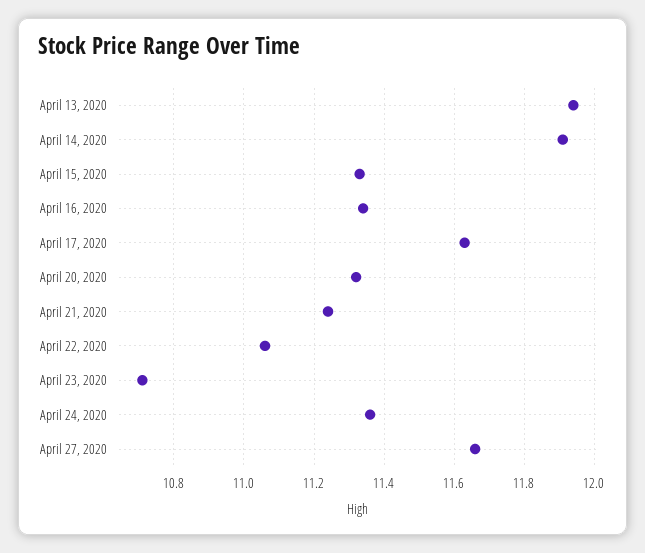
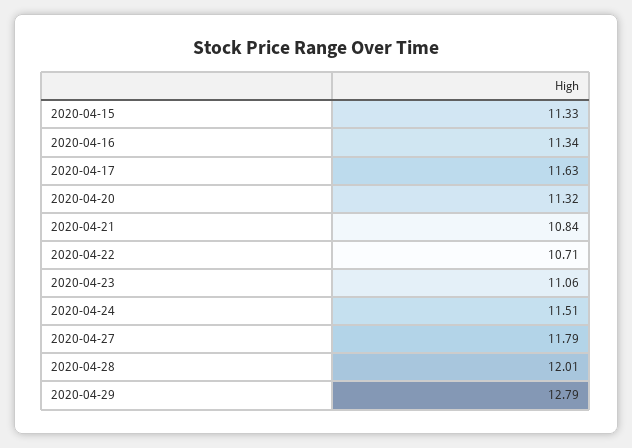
April 13, 2020: 11.95 -> none
April 14, 2020: 11.9 -> none
April 21, 2020: 11.25 -> 10.84
April 22, 2020: 11.05 -> 10.71
April 23, 2020: 10.7 -> 11.06
April 24, 2020: 11.35 -> 11.51
April 27, 2020: 11.65 -> 11.79
2020-04-28: none -> 12.01
2020-04-29: none -> 12.79

